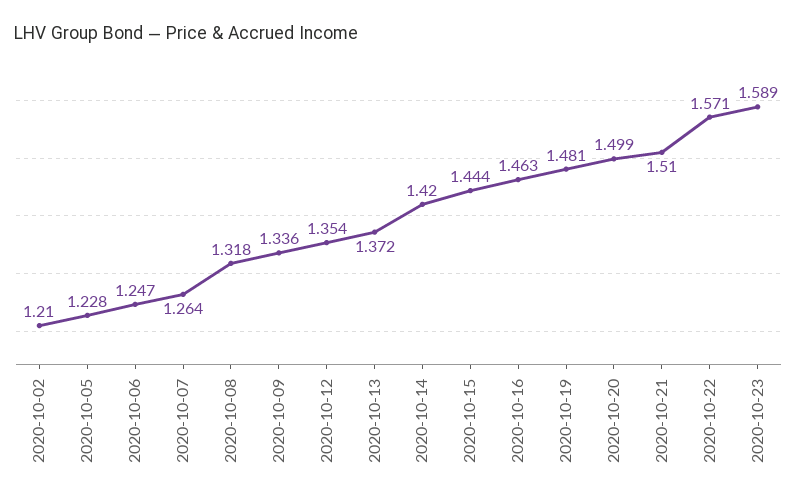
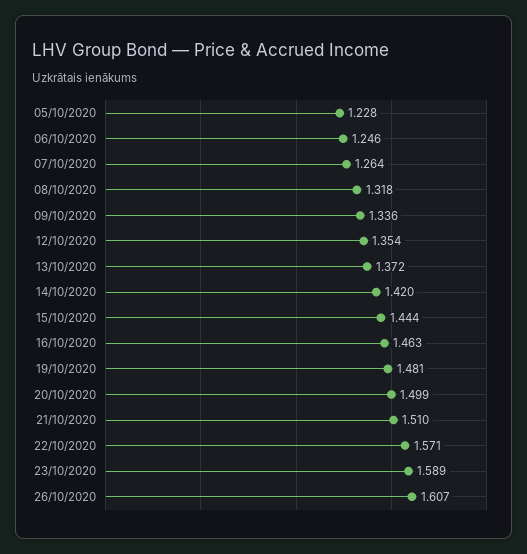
2020-10-02: 1.21 -> none
2020-10-06: 1.247 -> 1.246
26/10/2020: none -> 1.607

